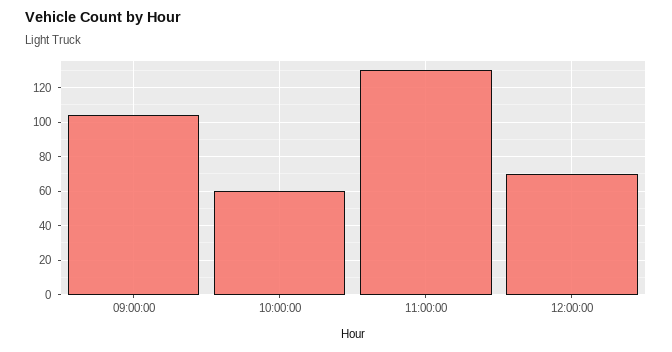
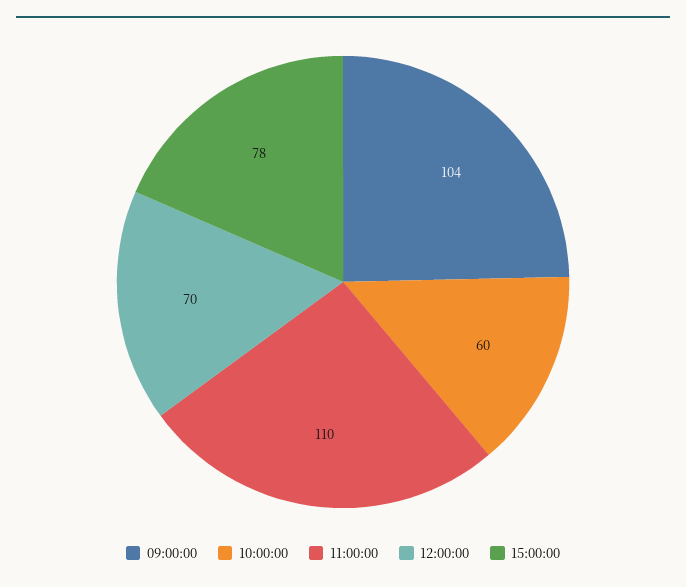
11:00:00: 130 -> 110
15:00:00: none -> 78

